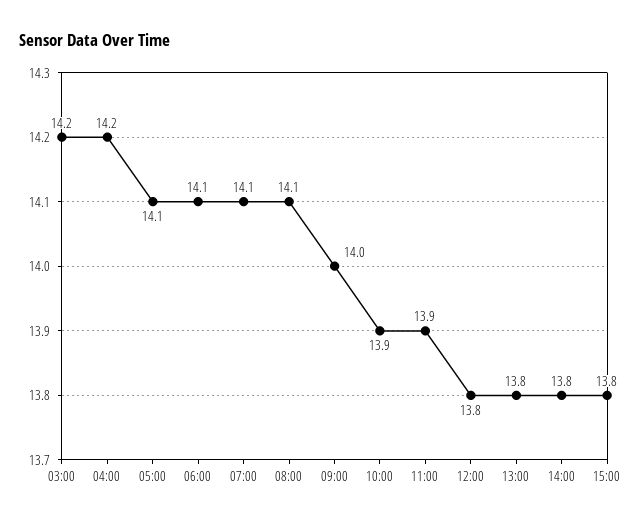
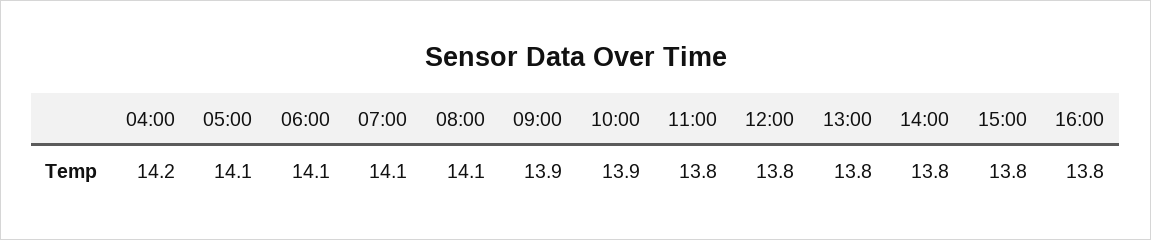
03:00: 14.2 -> none
09:00: 14 -> 13.9
11:00: 13.9 -> 13.8
16:00: none -> 13.8

